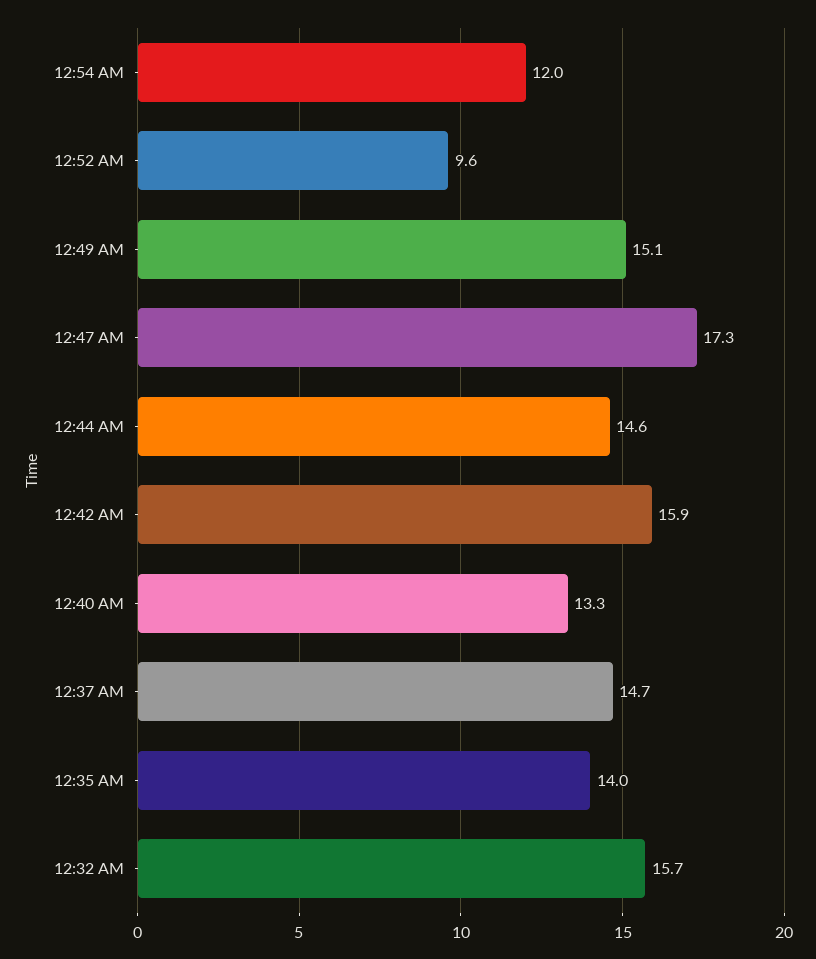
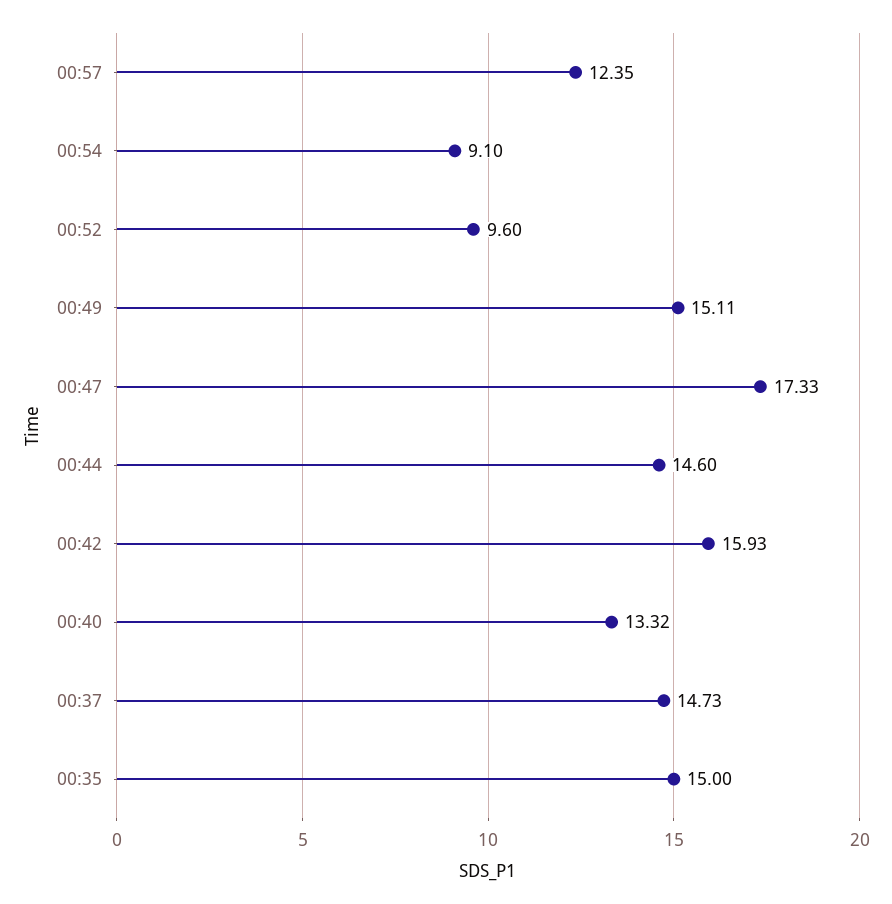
12:54 AM: 12 -> 9.1
12:35 AM: 14 -> 15
12:32 AM: 15.7 -> none
00:57: none -> 12.35

